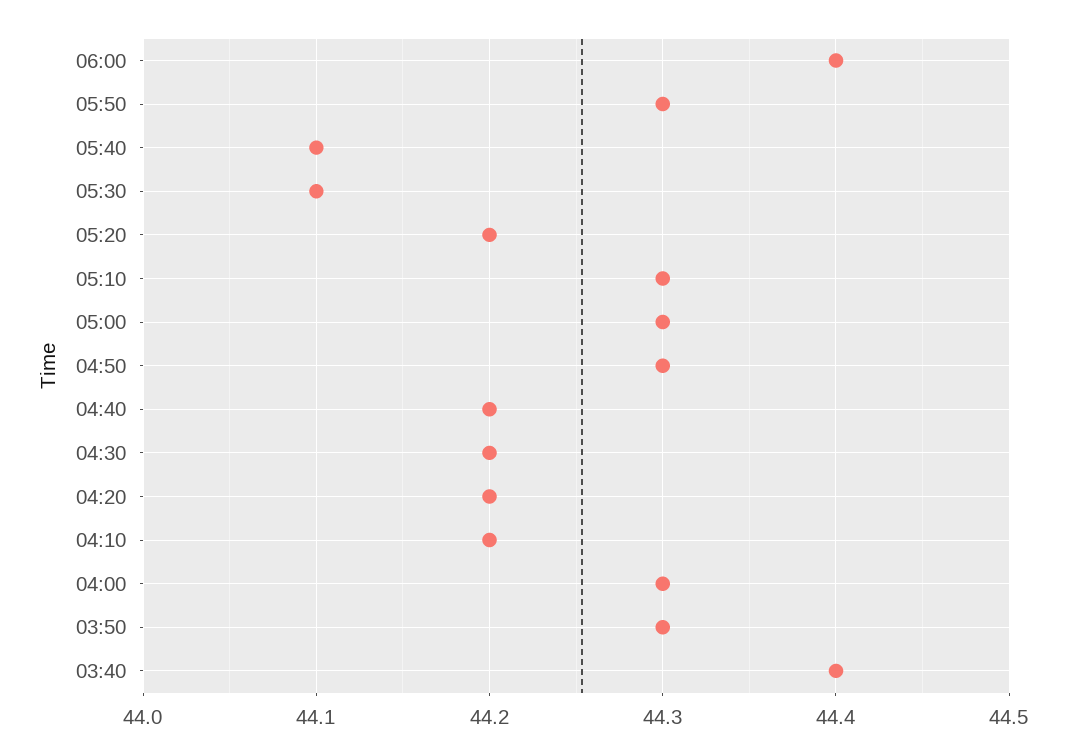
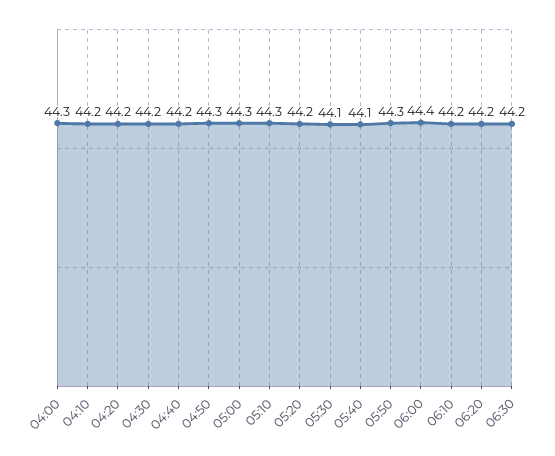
03:50: 44.3 -> none
03:40: 44.4 -> none
06:10: none -> 44.2
06:20: none -> 44.2
06:30: none -> 44.2

